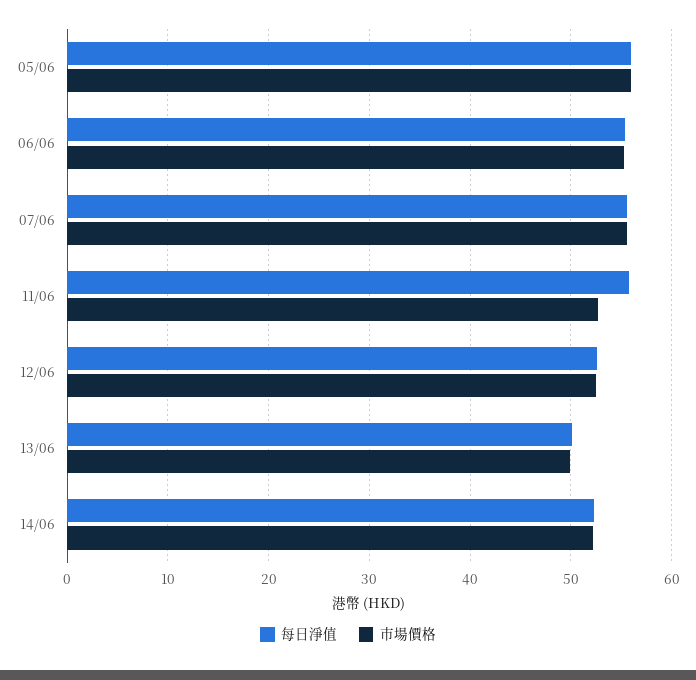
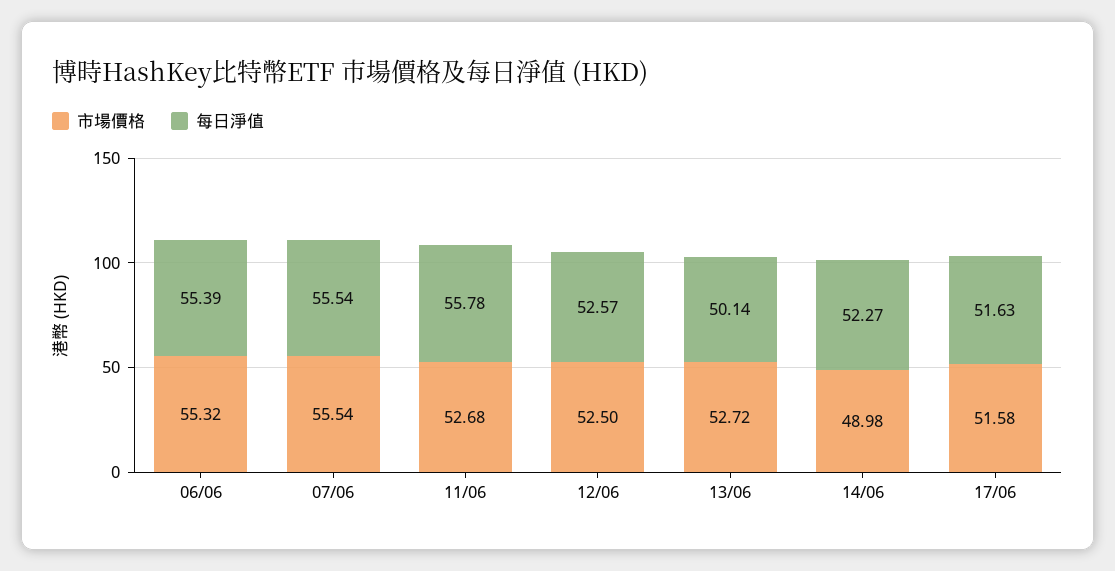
每日淨值, 05/06: 56 -> none
市場價格, 05/06: 56 -> none
市場價格, 13/06: 50 -> 52.72
市場價格, 14/06: 52 -> 48.98
市場價格, 17/06: none -> 51.58
每日淨值, 17/06: none -> 51.63

